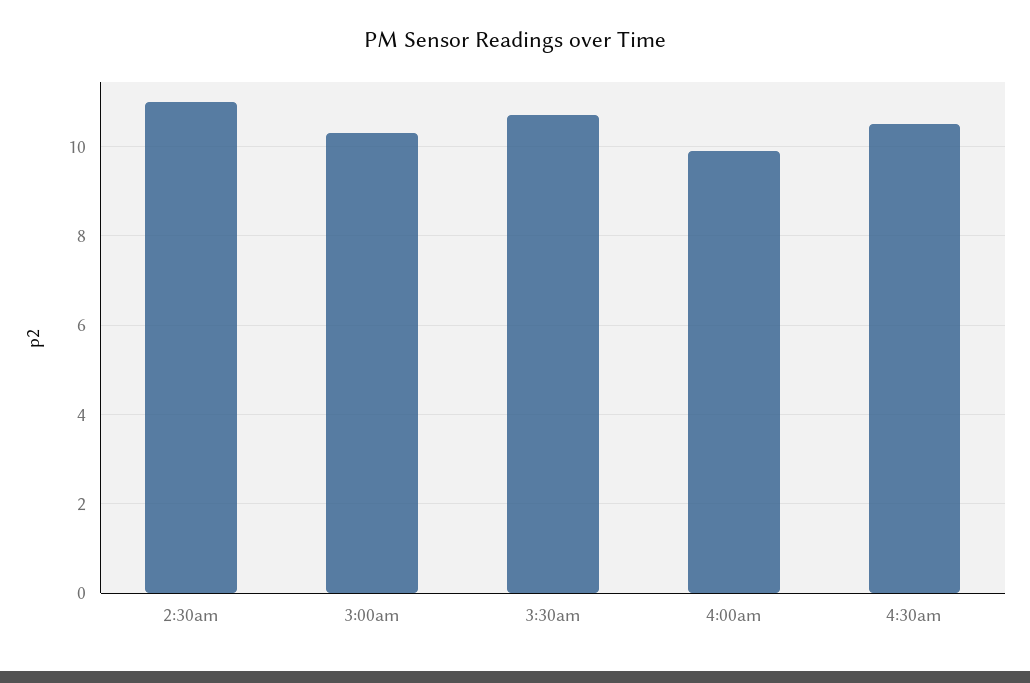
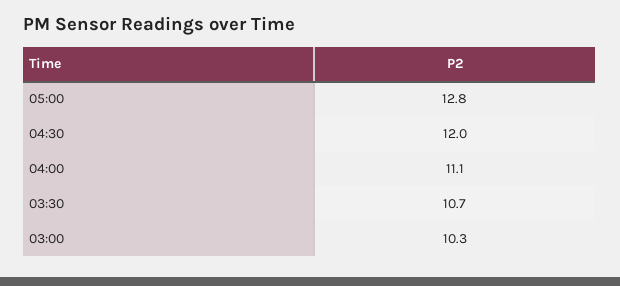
2:30am: 11 -> none
4:00am: 10 -> 11.1
4:30am: 10.5 -> 12
05:00: none -> 12.8

